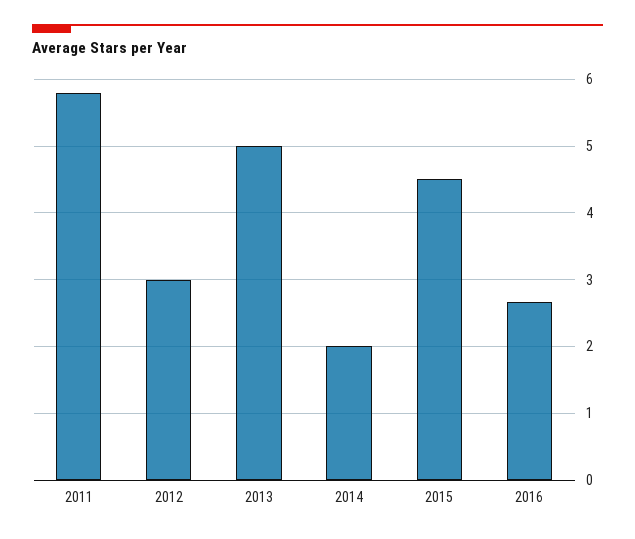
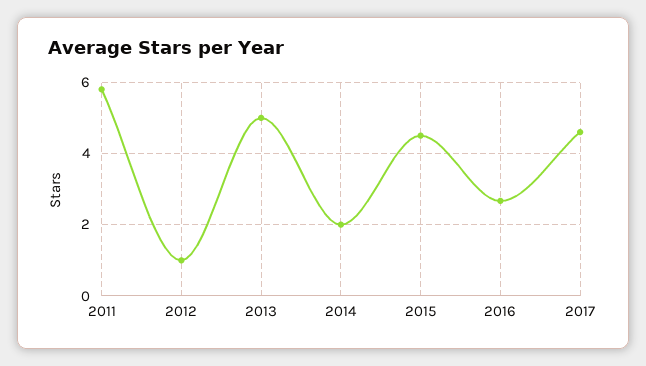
2012: 3 -> 1
2017: none -> 4.6

